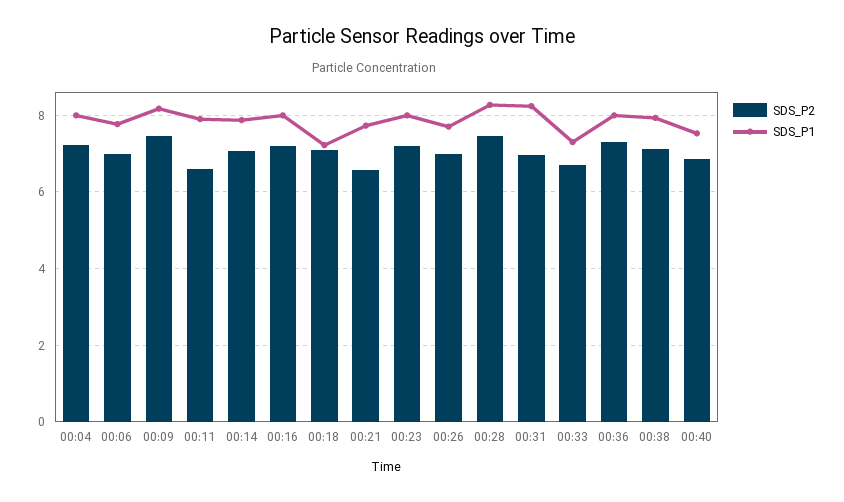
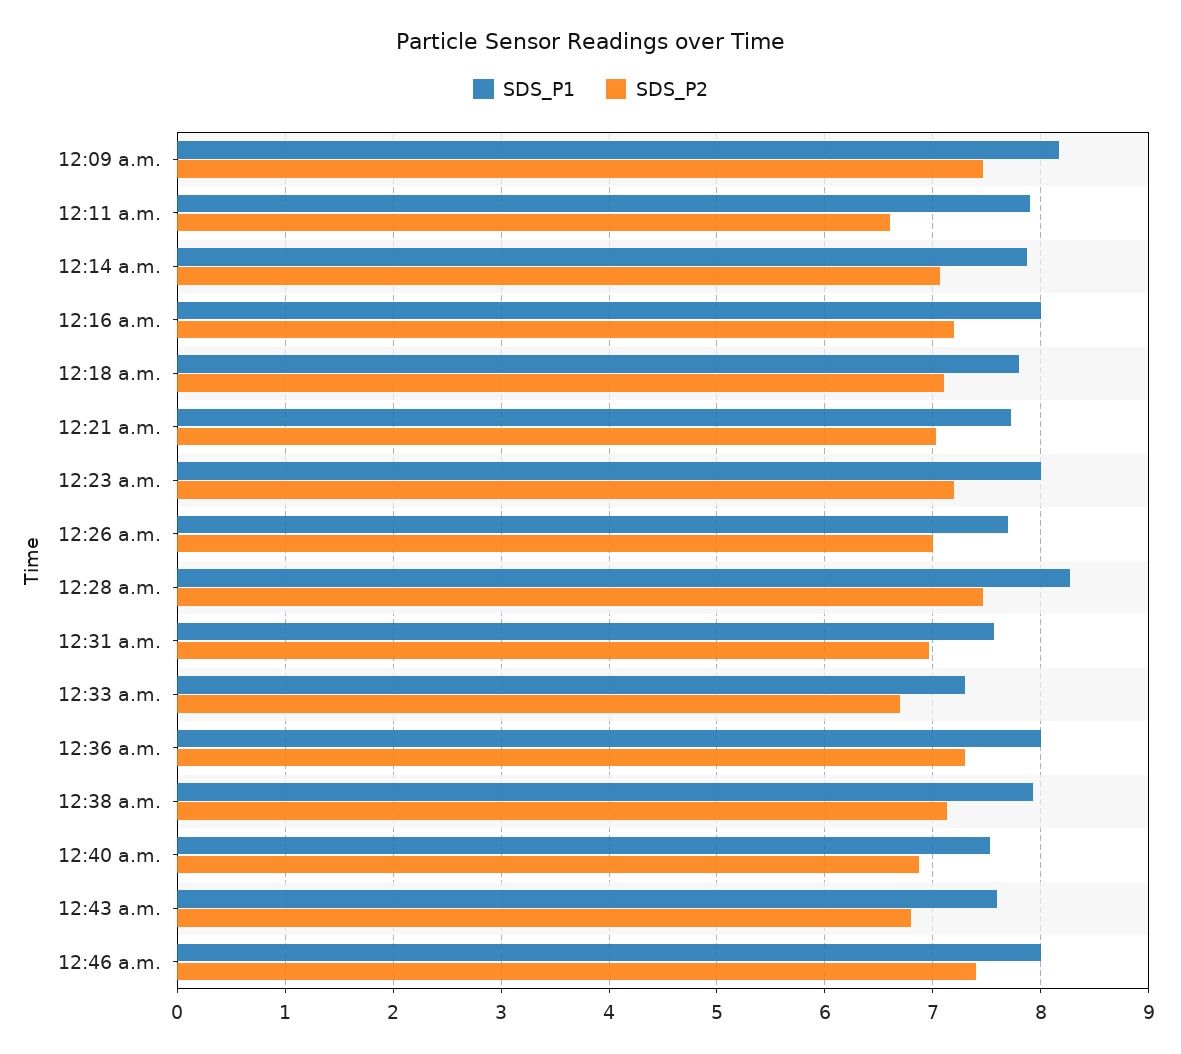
SDS_P2, 00:04: 7.2 -> none
SDS_P1, 00:04: 8 -> none
SDS_P2, 00:06: 7 -> none
SDS_P1, 00:06: 7.8 -> none
SDS_P1, 00:18: 7.2 -> 7.8
SDS_P2, 00:21: 6.6 -> 7
SDS_P1, 00:31: 8.2 -> 7.6
SDS_P1, 12:43 a.m.: none -> 7.6
SDS_P2, 12:43 a.m.: none -> 6.8
SDS_P1, 12:46 a.m.: none -> 8
SDS_P2, 12:46 a.m.: none -> 7.4

